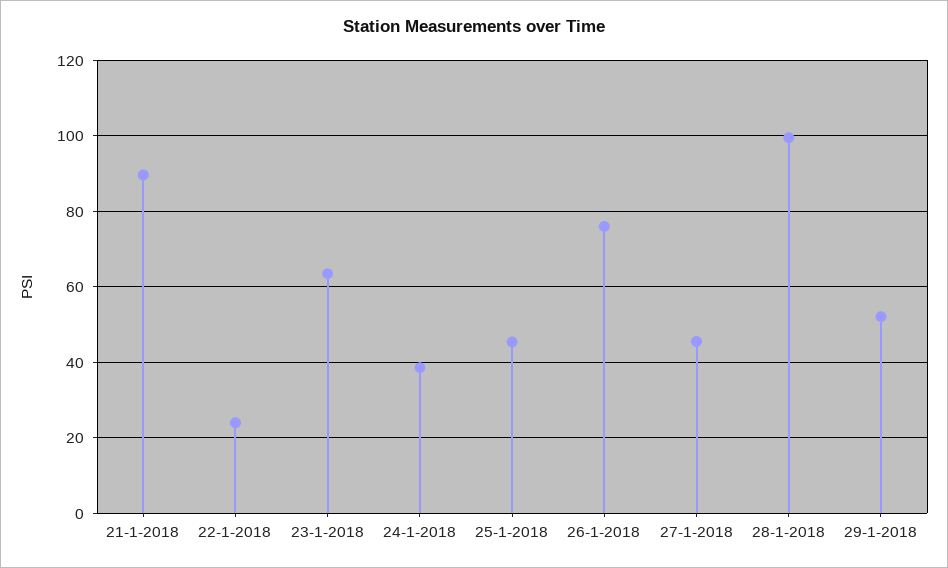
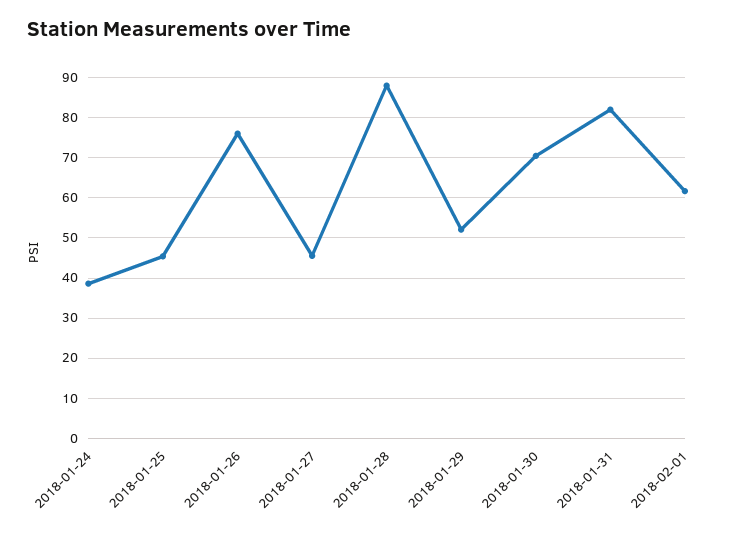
21-1-2018: 90 -> none
22-1-2018: 24 -> none
23-1-2018: 64 -> none
28-1-2018: 100 -> 88
2018-01-30: none -> 70
2018-01-31: none -> 82
2018-02-01: none -> 62

